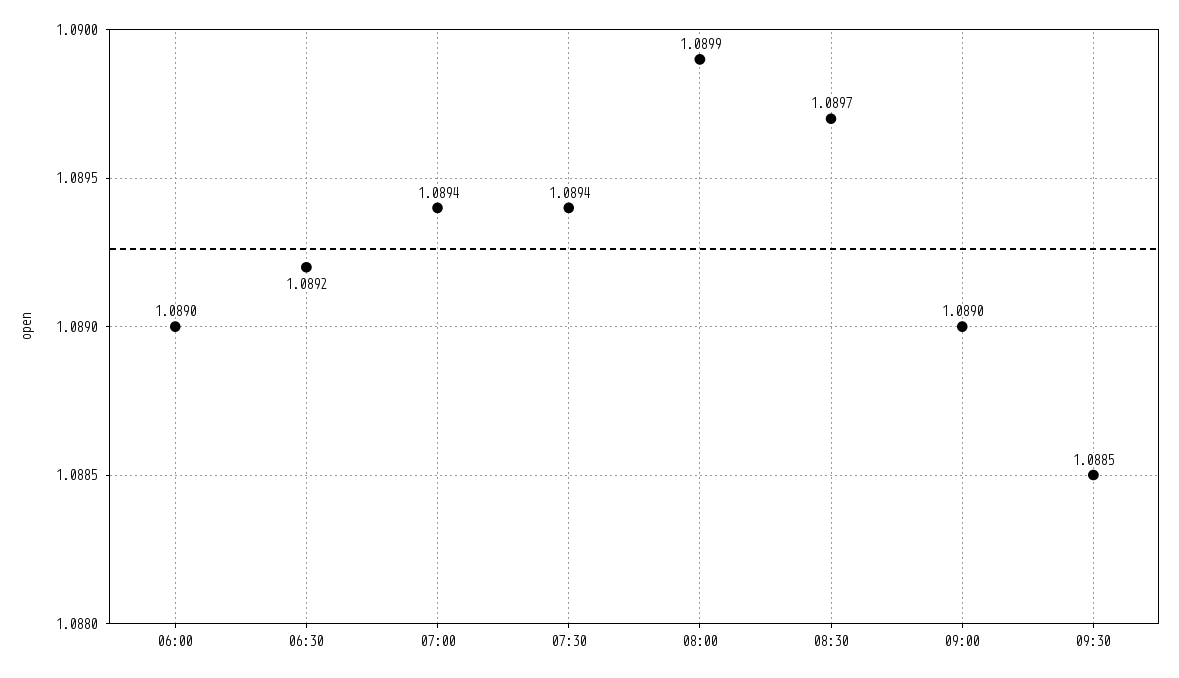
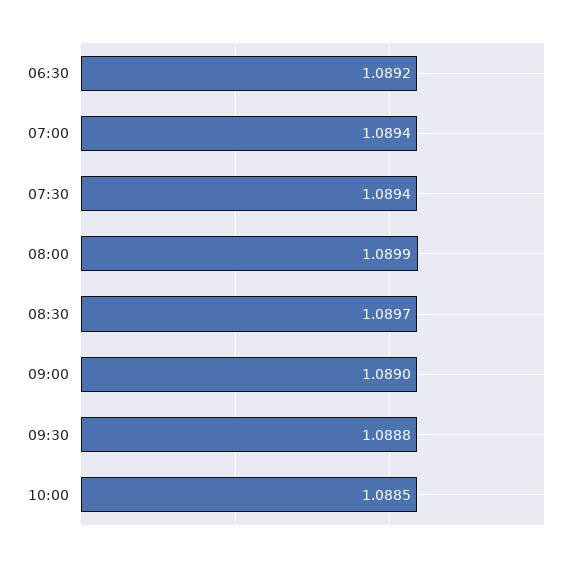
06:00: 1.089 -> none
09:30: 1.0885 -> 1.0888
10:00: none -> 1.0885

